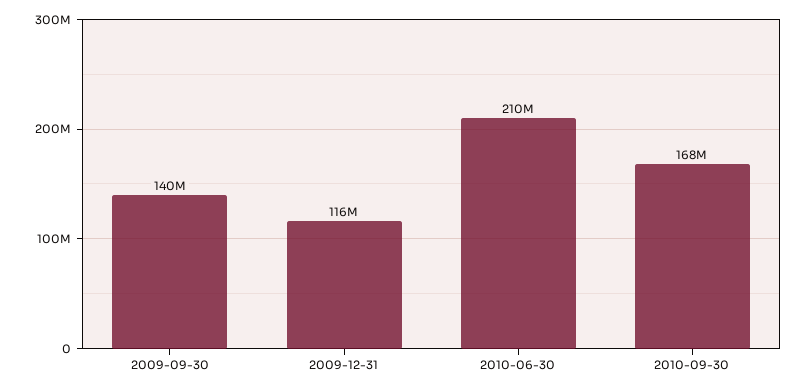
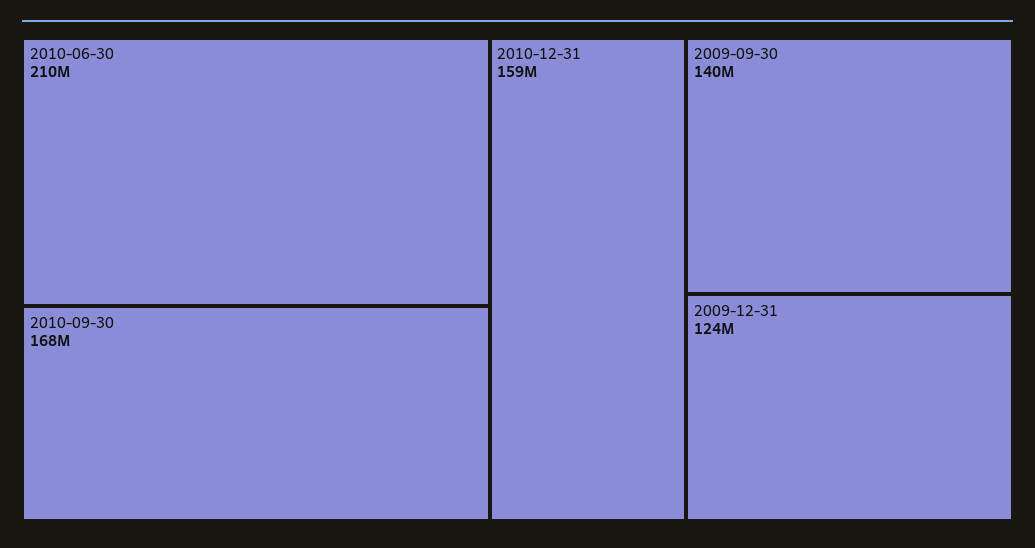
2009-12-31: 116000000 -> 124000000
2010-12-31: none -> 159000000

